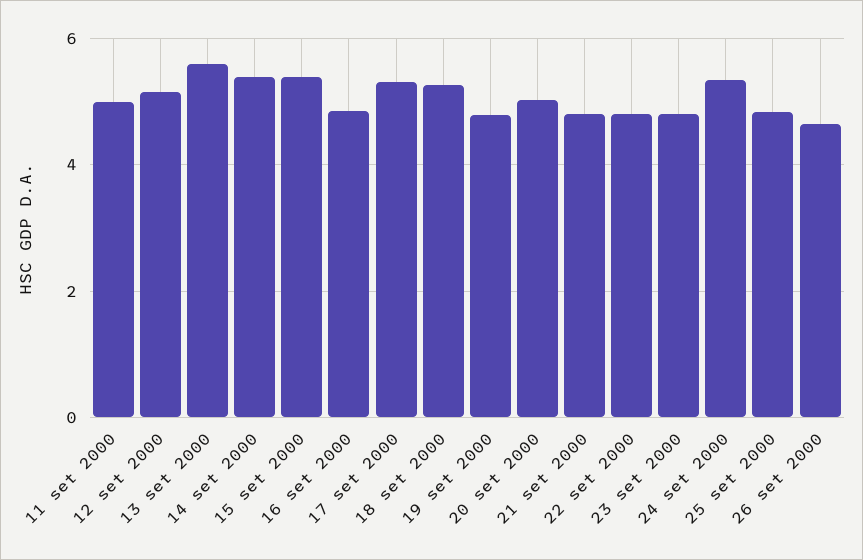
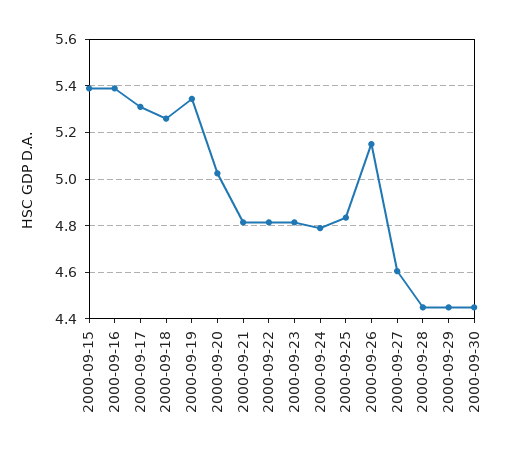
11 set 2000: 5 -> none
12 set 2000: 5.2 -> none
13 set 2000: 5.6 -> none
14 set 2000: 5.4 -> none
16 set 2000: 4.8 -> 5.4
19 set 2000: 4.8 -> 5.35
24 set 2000: 5.4 -> 4.8
26 set 2000: 4.6 -> 5.15
2000-09-27: none -> 4.6
2000-09-28: none -> 4.45
2000-09-29: none -> 4.45
2000-09-30: none -> 4.45

